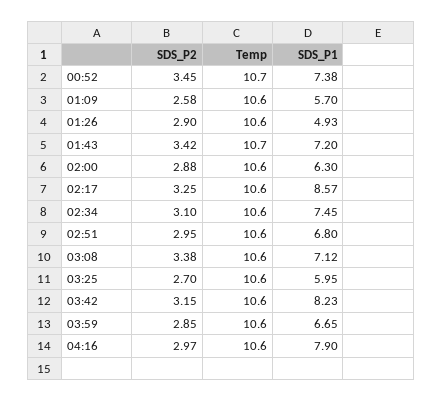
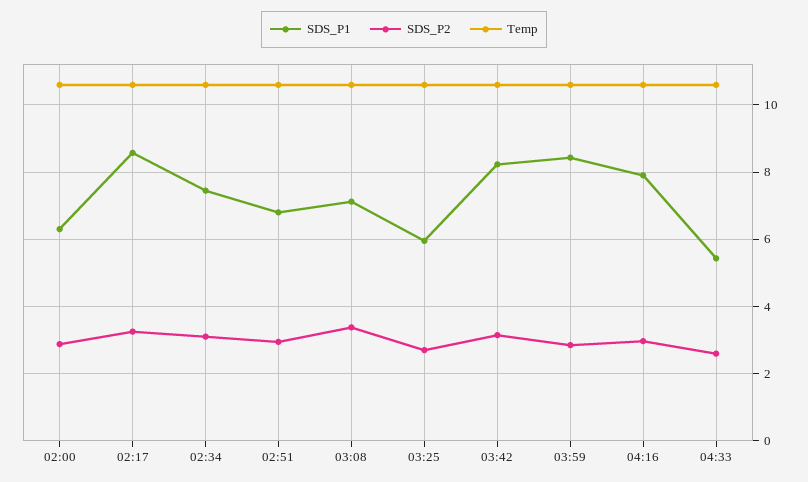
SDS_P2, 00:52: 3.45 -> none
Temp, 00:52: 10.7 -> none
SDS_P1, 00:52: 7.38 -> none
SDS_P2, 01:09: 2.58 -> none
Temp, 01:09: 10.6 -> none
SDS_P1, 01:09: 5.7 -> none
SDS_P2, 01:26: 2.9 -> none
Temp, 01:26: 10.6 -> none
SDS_P1, 01:26: 4.93 -> none
SDS_P2, 01:43: 3.42 -> none
Temp, 01:43: 10.7 -> none
SDS_P1, 01:43: 7.2 -> none
SDS_P1, 03:59: 6.65 -> 8.4
SDS_P1, 04:33: none -> 5.4
SDS_P2, 04:33: none -> 2.6
Temp, 04:33: none -> 10.6

